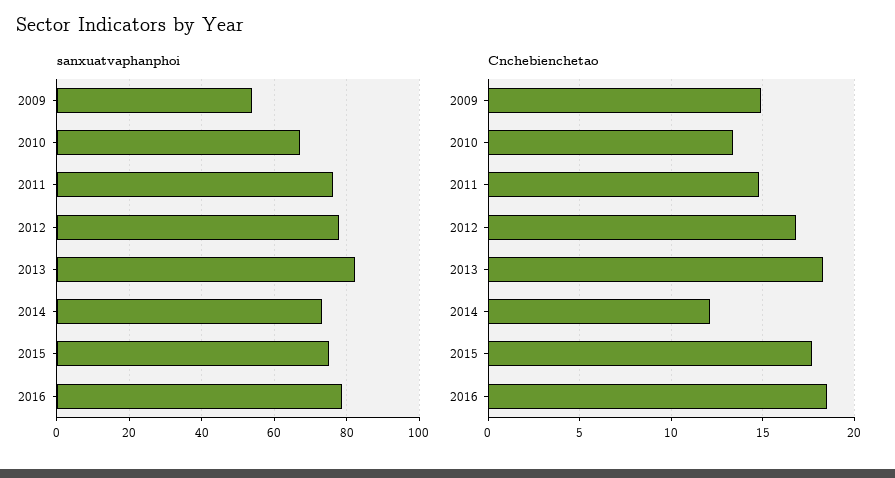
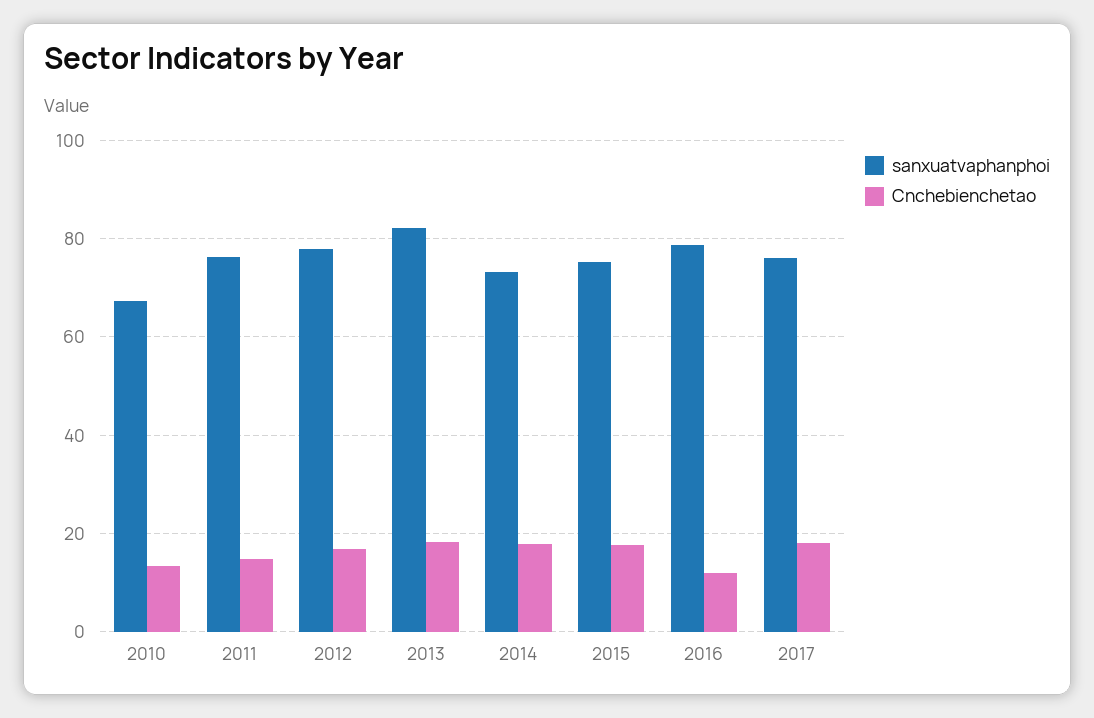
sanxuatvaphanphoi, 2009: 54 -> none
Cnchebienchetao, 2009: 15 -> none
Cnchebienchetao, 2014: 12 -> 18
Cnchebienchetao, 2016: 18.5 -> 12
sanxuatvaphanphoi, 2017: none -> 76
Cnchebienchetao, 2017: none -> 18

